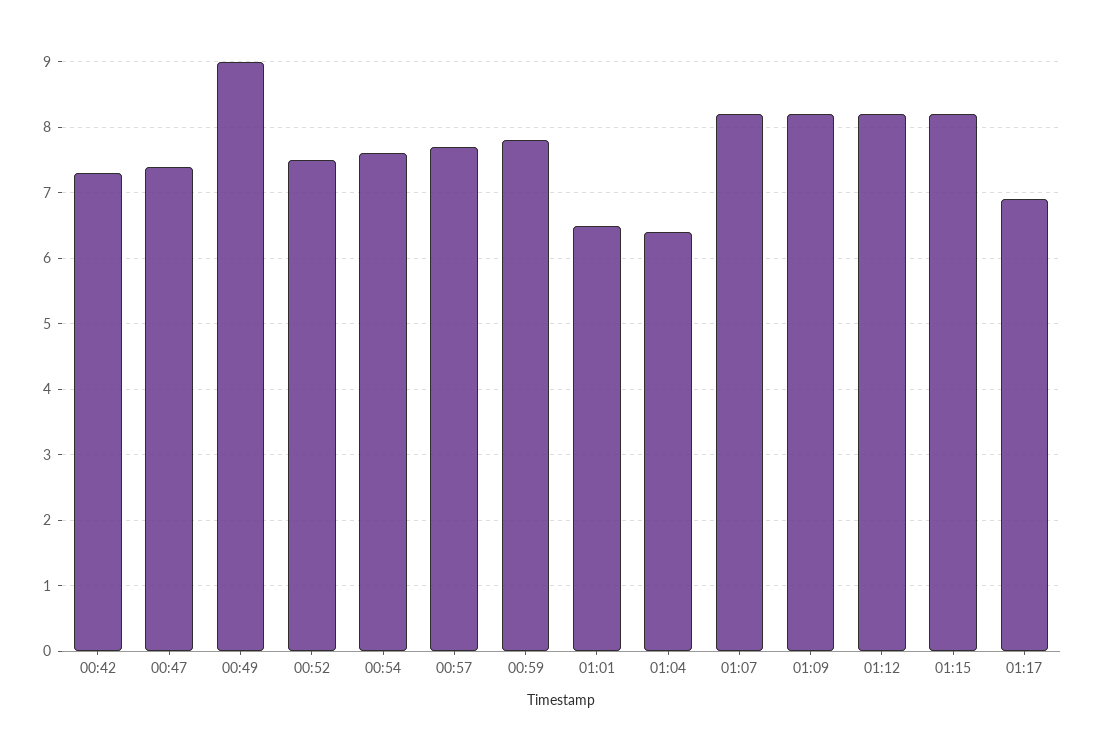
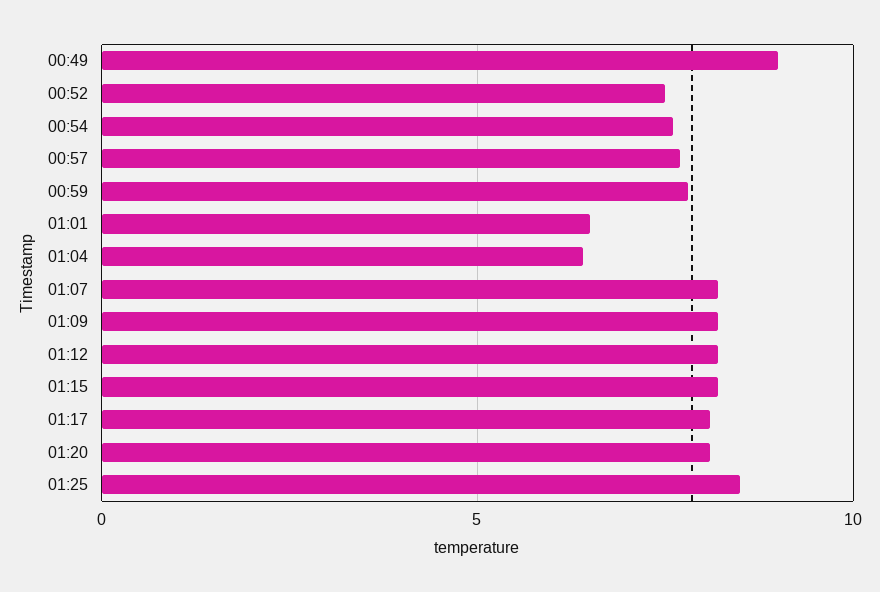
00:42: 7.3 -> none
00:47: 7.4 -> none
01:17: 6.9 -> 8
01:20: none -> 8
01:25: none -> 8.5

